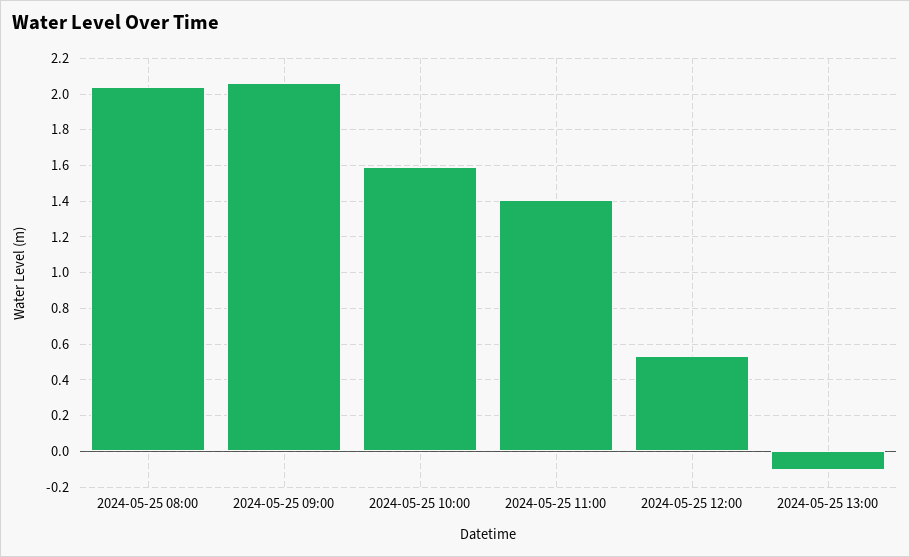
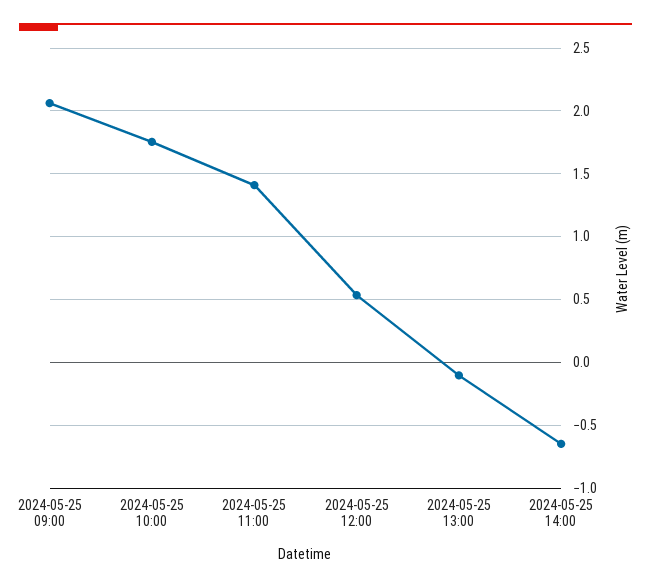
2024-05-25 08:00: 2.05 -> none
2024-05-25 10:00: 1.6 -> 1.75
2024-05-25 14:00: none -> -0.65

